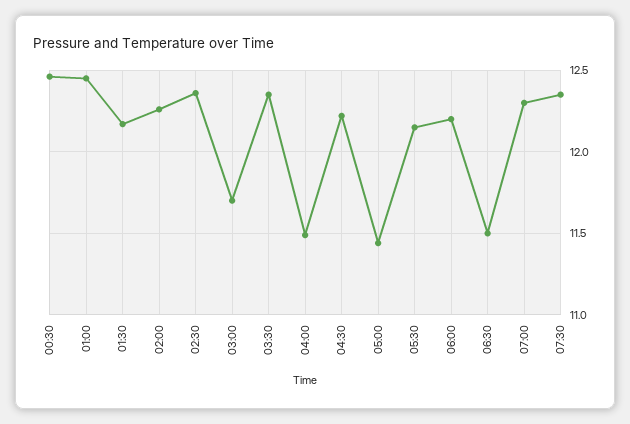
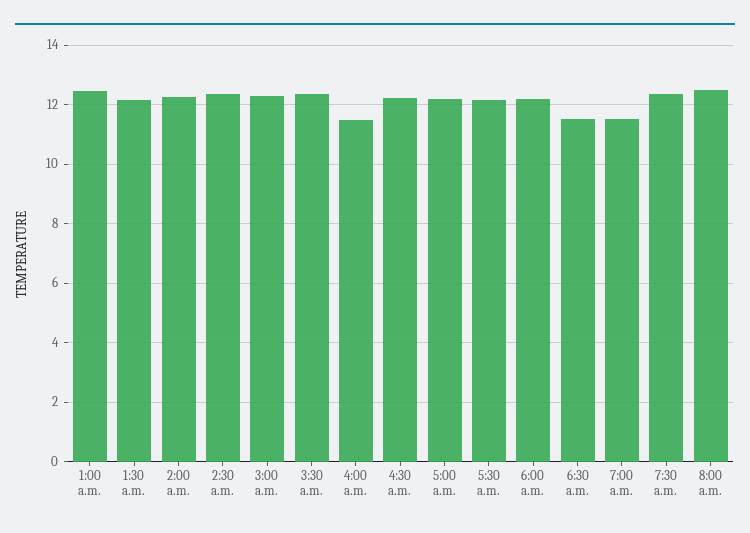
00:30: 12.45 -> none
03:00: 11.7 -> 12.25
05:00: 11.45 -> 12.25
07:00: 12.3 -> 11.5
8:00 a.m.: none -> 12.5

